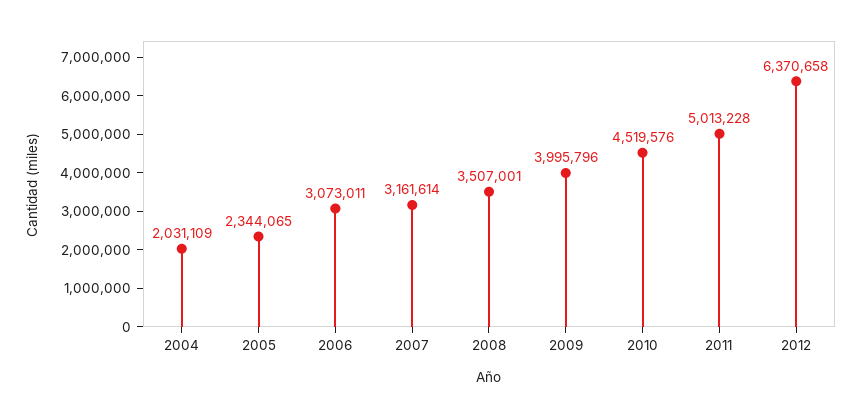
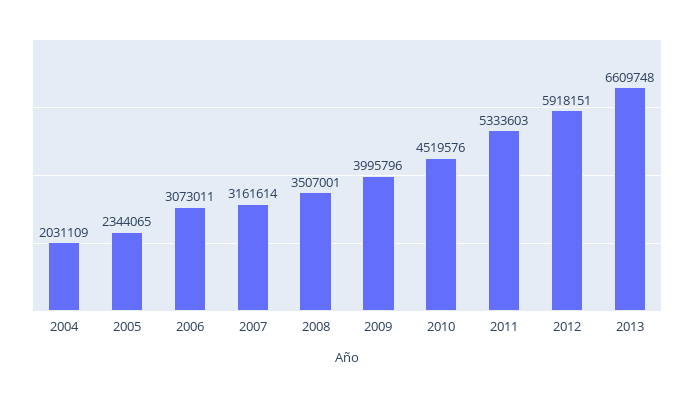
2011: 5013228 -> 5333603
2012: 6370658 -> 5918151
2013: none -> 6609748

